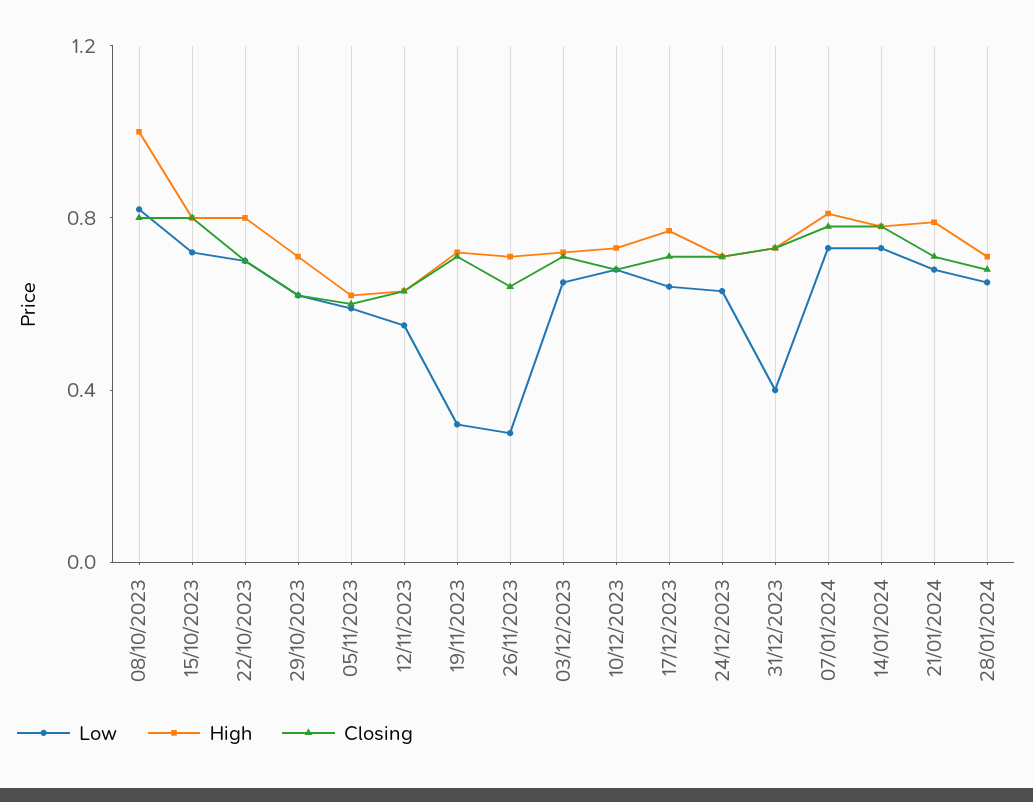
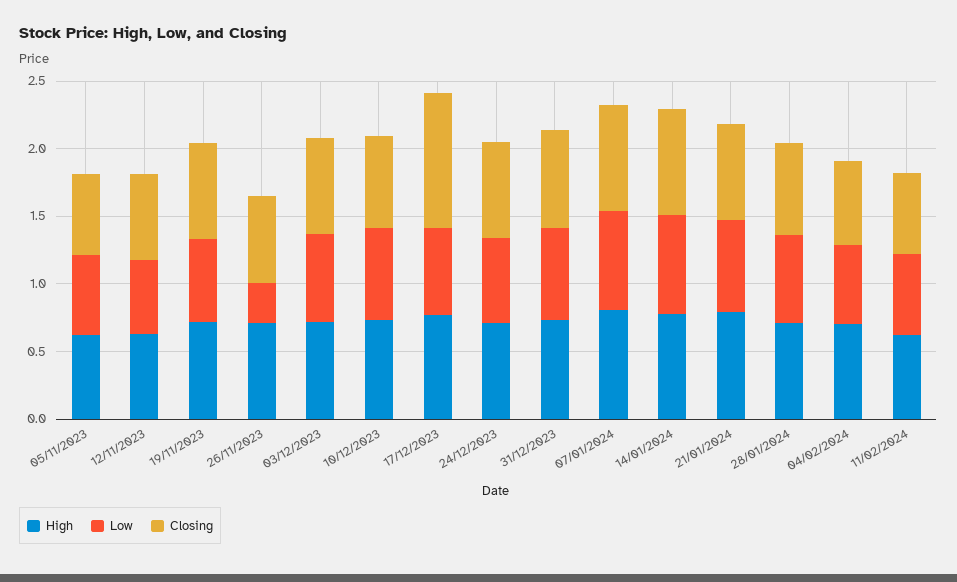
Low, 08/10/2023: 0.8 -> none
High, 08/10/2023: 1 -> none
Closing, 08/10/2023: 0.8 -> none
Low, 15/10/2023: 0.7 -> none
High, 15/10/2023: 0.8 -> none
Closing, 15/10/2023: 0.8 -> none
Low, 22/10/2023: 0.7 -> none
High, 22/10/2023: 0.8 -> none
Closing, 22/10/2023: 0.7 -> none
Low, 29/10/2023: 0.6 -> none
High, 29/10/2023: 0.7 -> none
Closing, 29/10/2023: 0.6 -> none
Low, 19/11/2023: 0.3 -> 0.6
Closing, 17/12/2023: 0.7 -> 1
Low, 31/12/2023: 0.4 -> 0.7
High, 04/02/2024: none -> 0.7
Low, 04/02/2024: none -> 0.6
Closing, 04/02/2024: none -> 0.6
High, 11/02/2024: none -> 0.6
Low, 11/02/2024: none -> 0.6
Closing, 11/02/2024: none -> 0.6

